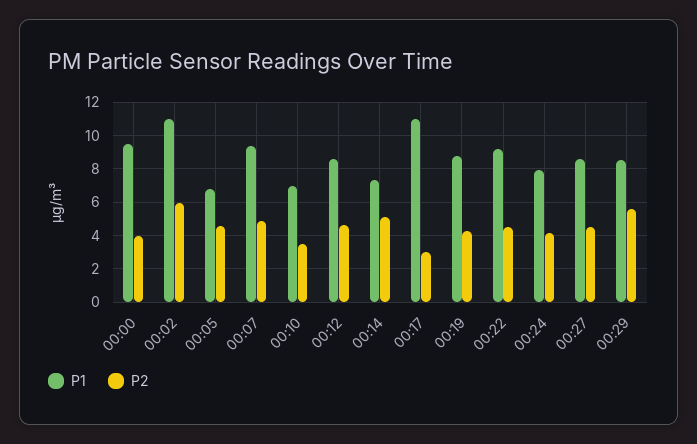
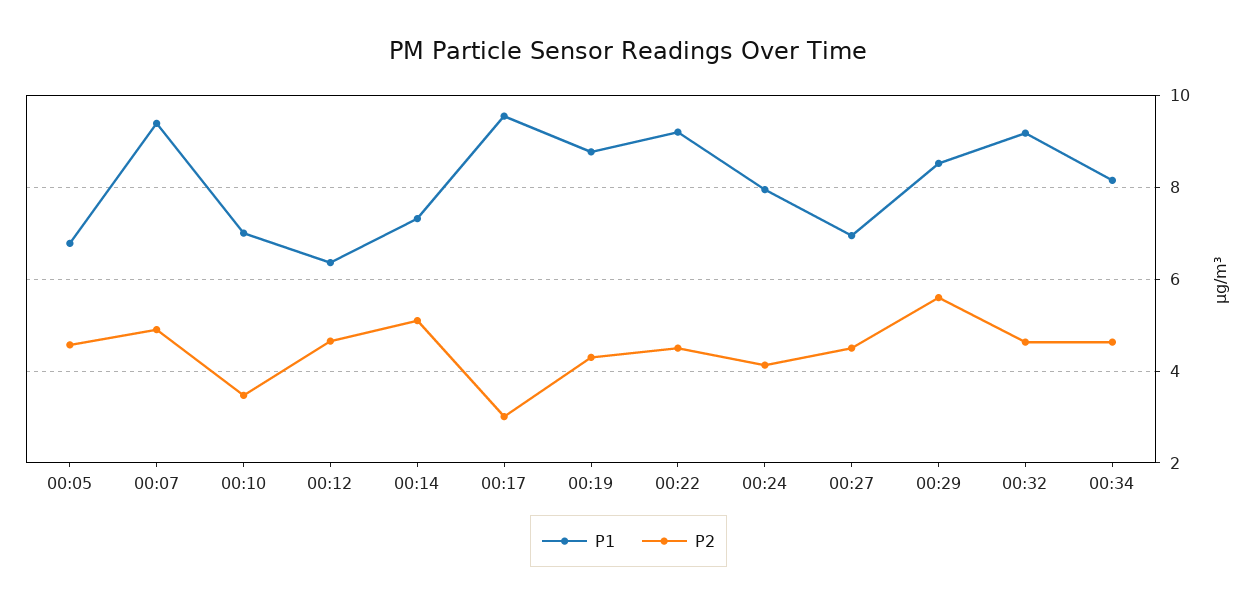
P1, 00:00: 9.5 -> none
P2, 00:00: 4 -> none
P1, 00:02: 11 -> none
P2, 00:02: 6 -> none
P1, 00:12: 8.5 -> 6.4
P1, 00:17: 11 -> 9.6
P1, 00:27: 8.5 -> 7
P1, 00:32: none -> 9.2
P2, 00:32: none -> 4.6
P1, 00:34: none -> 8.2
P2, 00:34: none -> 4.6

